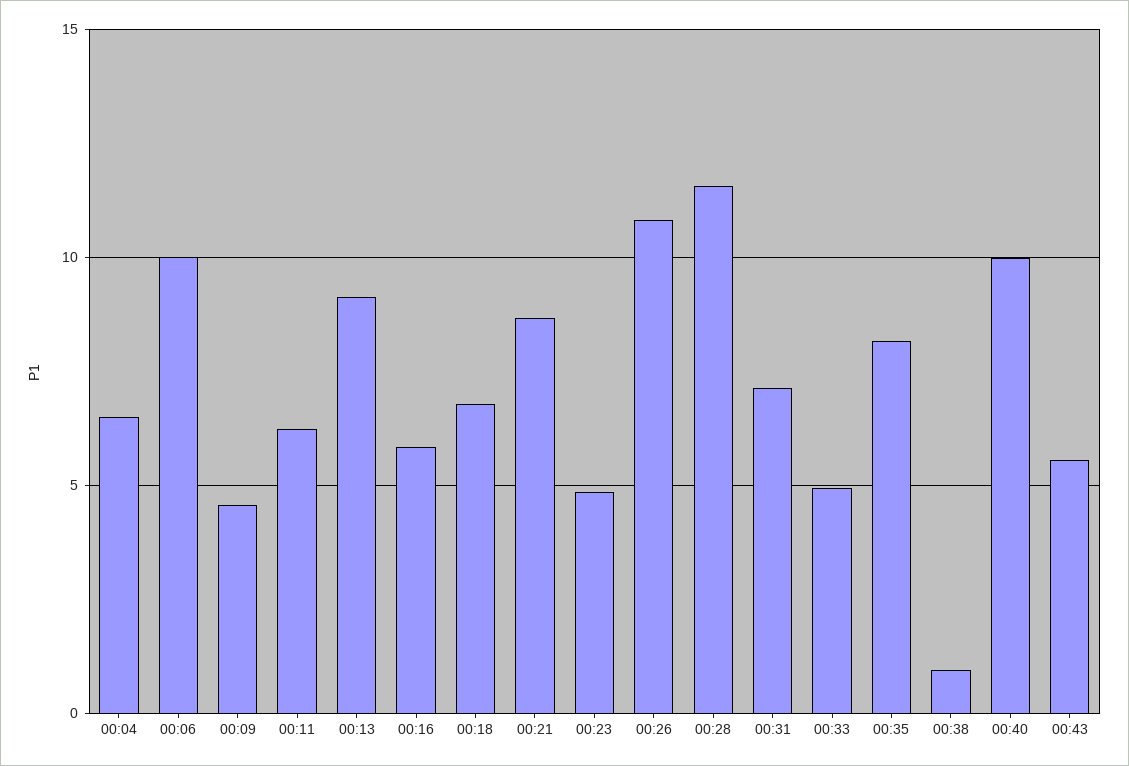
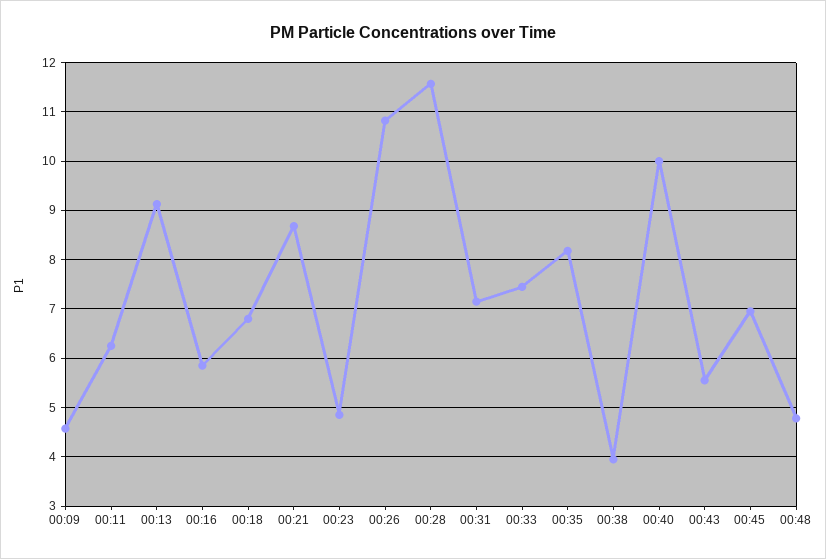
00:04: 6.5 -> none
00:06: 10 -> none
00:33: 5 -> 7.4
00:38: 1 -> 4
00:45: none -> 7
00:48: none -> 4.8

